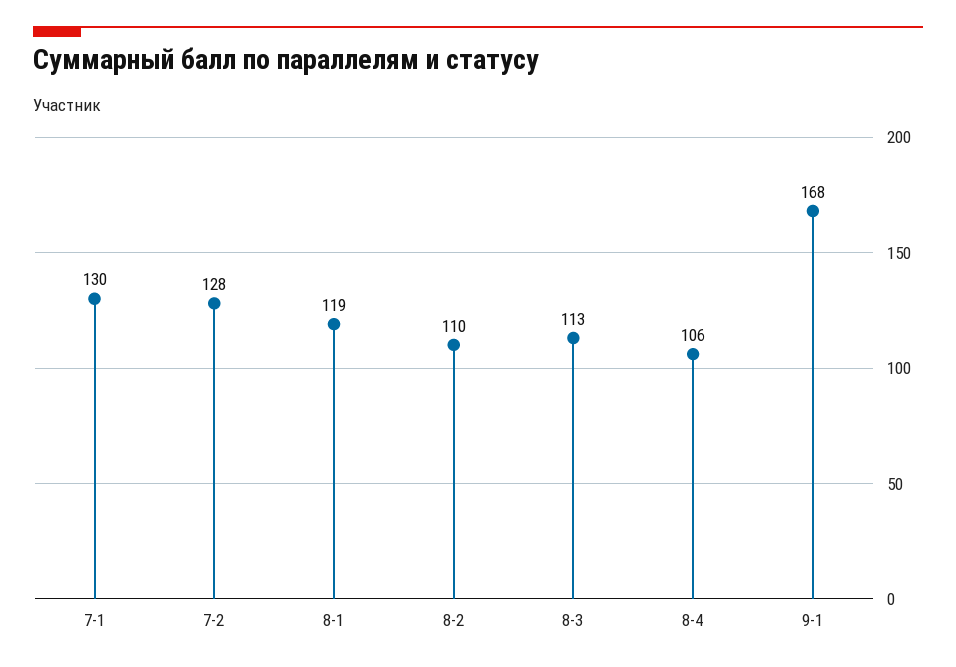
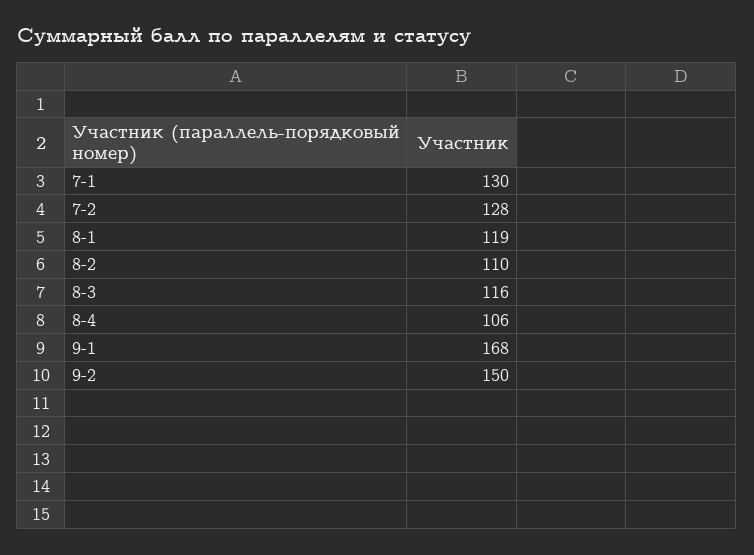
8-3: 113 -> 116
9-2: none -> 150

